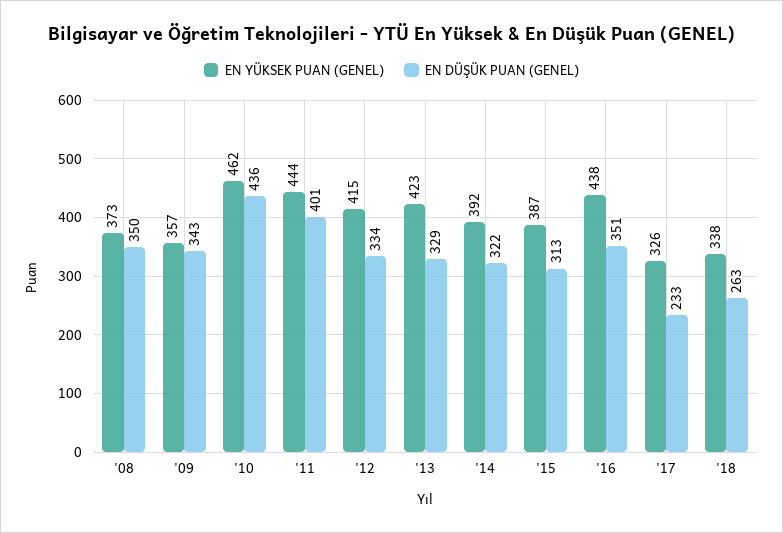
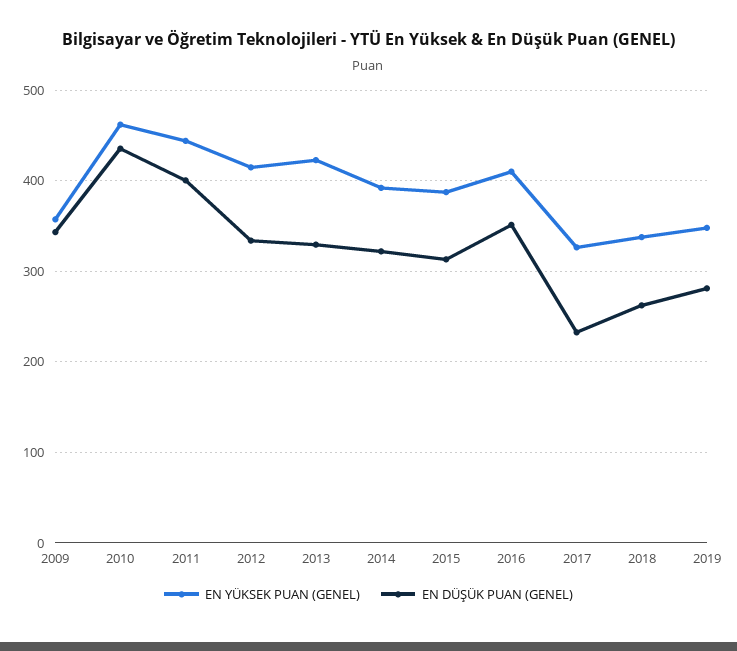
EN YÜKSEK PUAN (GENEL), '08: 373 -> none
EN DÜŞÜK PUAN (GENEL), '08: 350 -> none
EN YÜKSEK PUAN (GENEL), '16: 438 -> 410
EN YÜKSEK PUAN (GENEL), 2019: none -> 350
EN DÜŞÜK PUAN (GENEL), 2019: none -> 280

